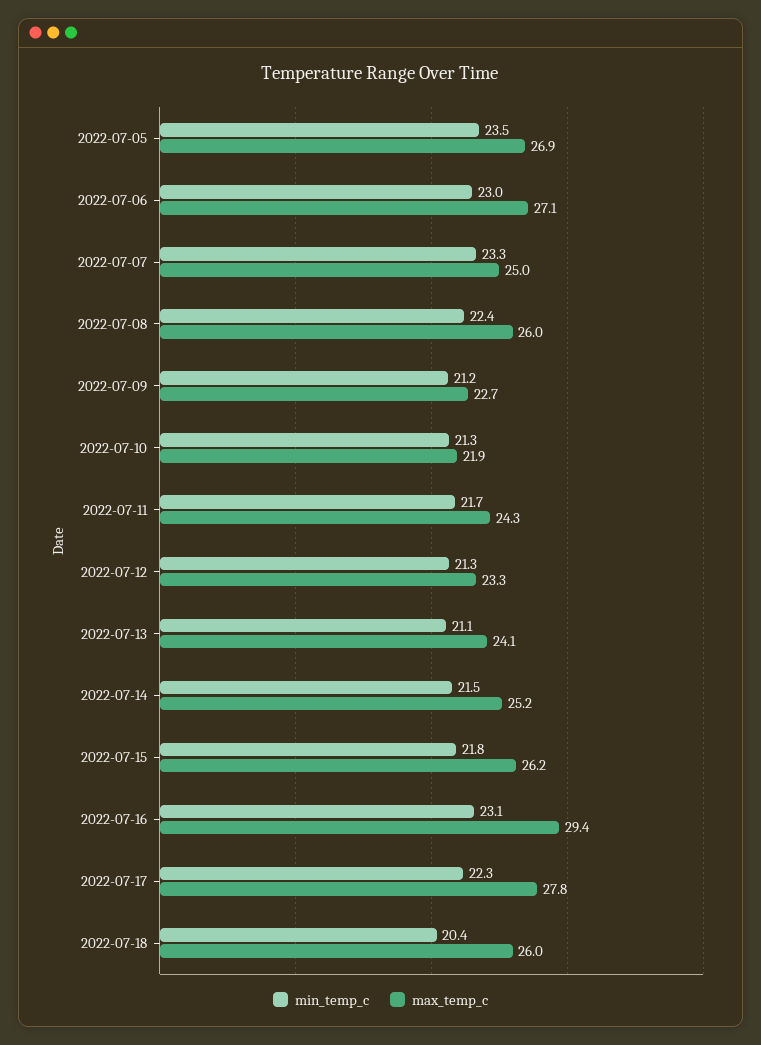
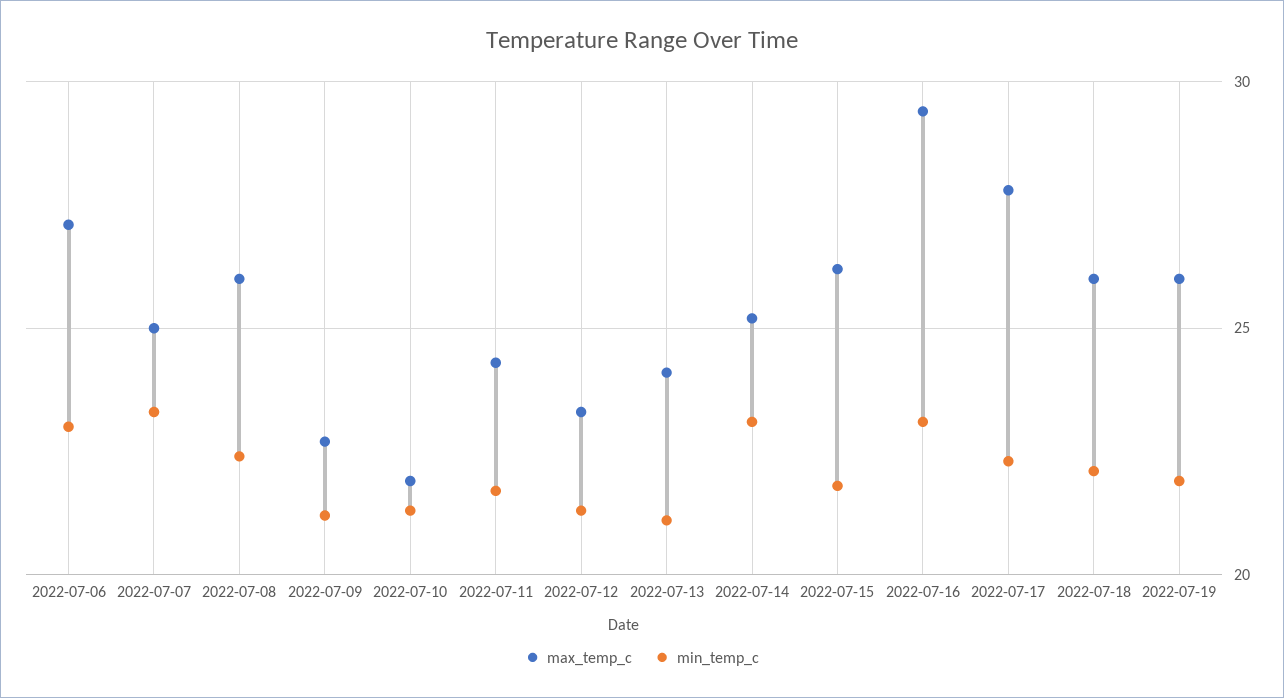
min_temp_c, 2022-07-05: 23.5 -> none
max_temp_c, 2022-07-05: 26.9 -> none
min_temp_c, 2022-07-14: 21.5 -> 23
min_temp_c, 2022-07-18: 20.4 -> 22
max_temp_c, 2022-07-19: none -> 26
min_temp_c, 2022-07-19: none -> 22

